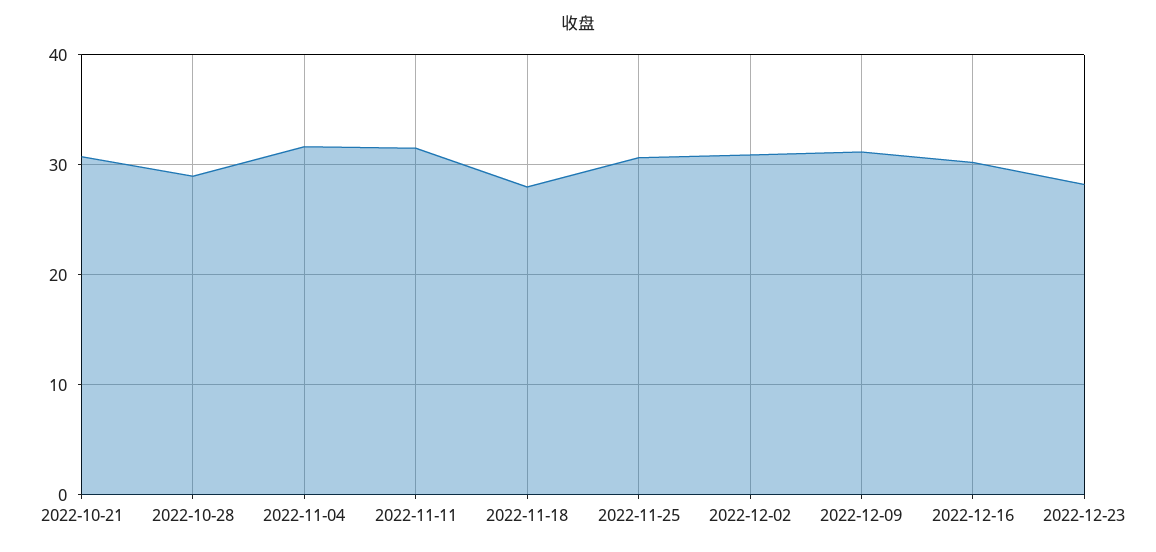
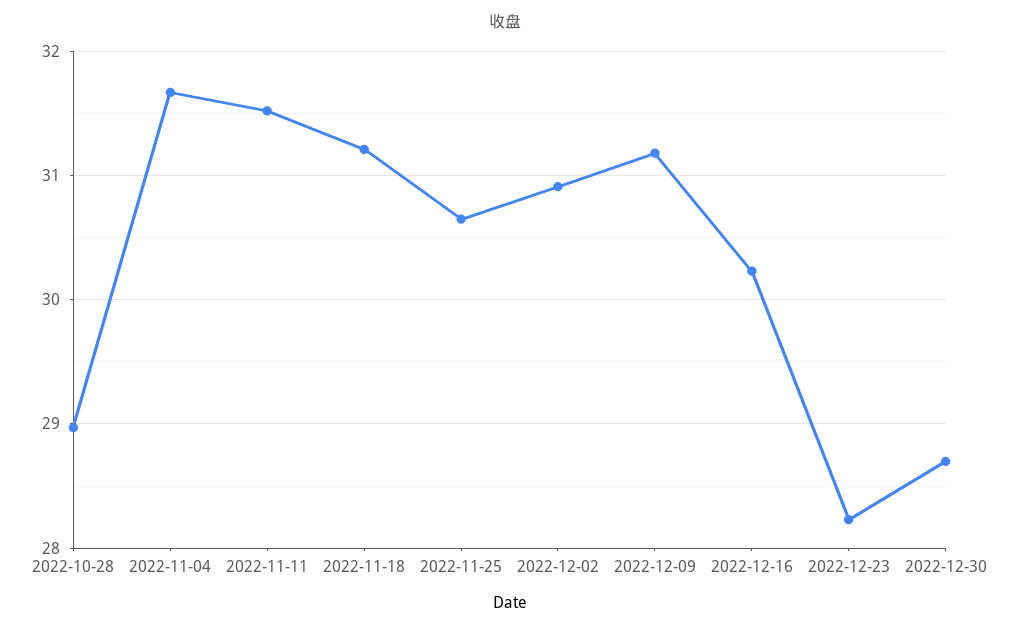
2022-10-21: 31 -> none
2022-11-18: 28 -> 31.2
2022-12-30: none -> 28.7

